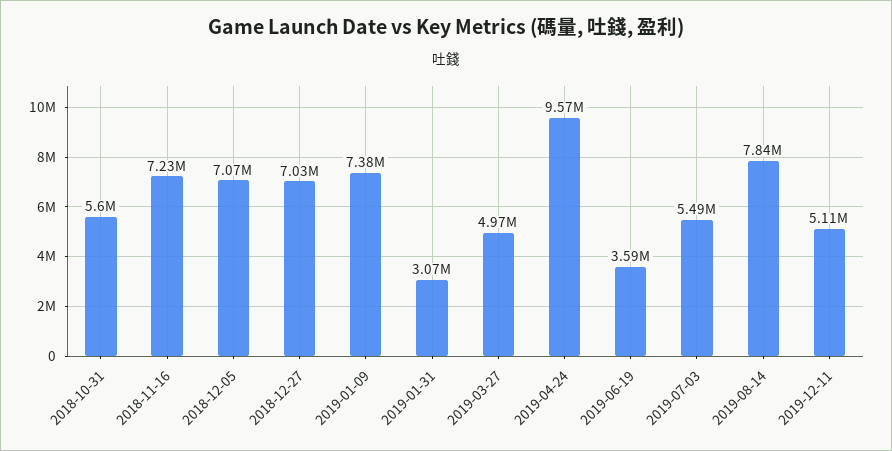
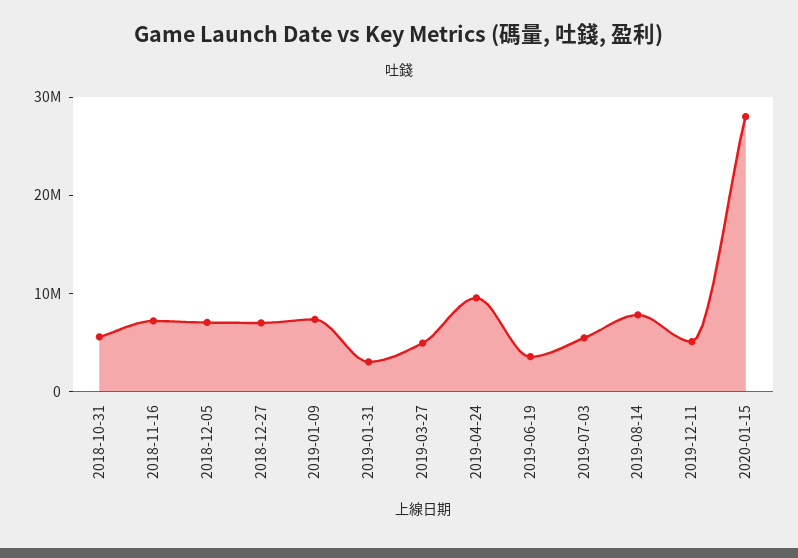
2020-01-15: none -> 28000000

